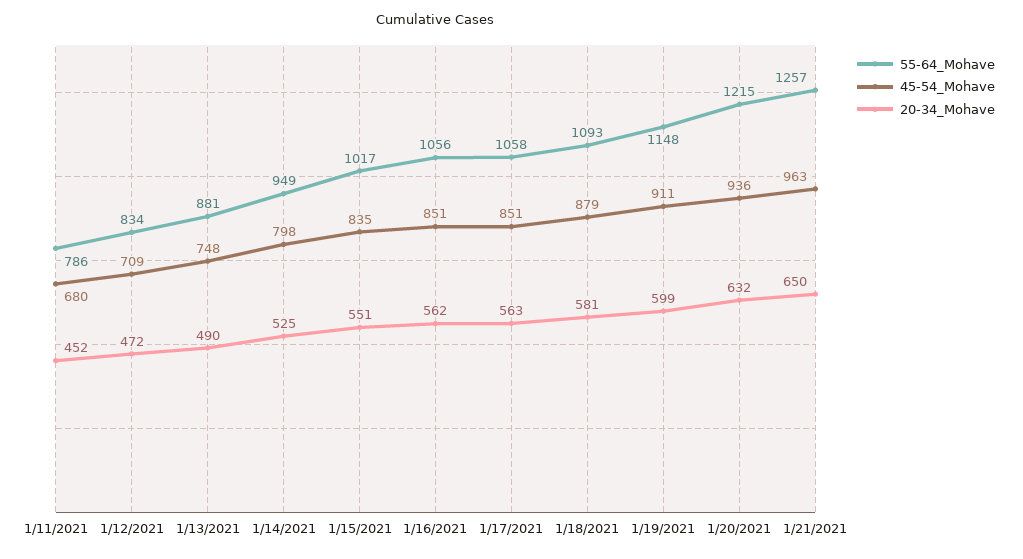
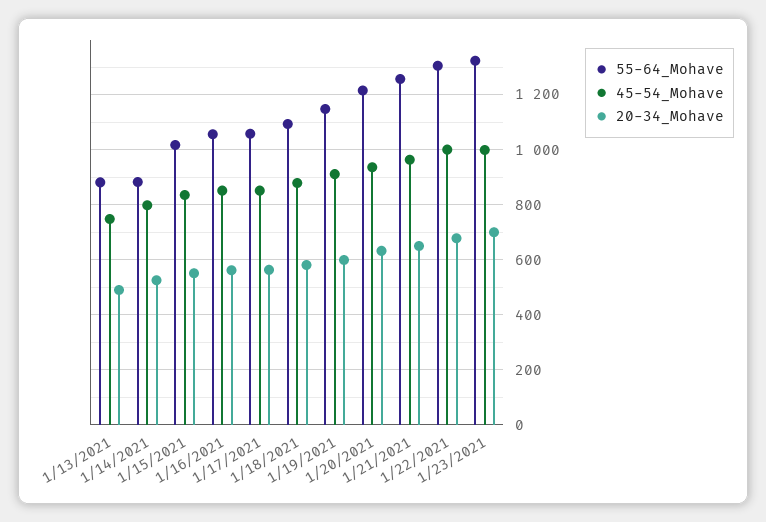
55-64_Mohave, 1/11/2021: 786 -> none
45-54_Mohave, 1/11/2021: 680 -> none
20-34_Mohave, 1/11/2021: 452 -> none
55-64_Mohave, 1/12/2021: 834 -> none
45-54_Mohave, 1/12/2021: 709 -> none
20-34_Mohave, 1/12/2021: 472 -> none
55-64_Mohave, 1/14/2021: 949 -> 875
55-64_Mohave, 1/22/2021: none -> 1300
45-54_Mohave, 1/22/2021: none -> 1000
20-34_Mohave, 1/22/2021: none -> 675
55-64_Mohave, 1/23/2021: none -> 1325
45-54_Mohave, 1/23/2021: none -> 1000
20-34_Mohave, 1/23/2021: none -> 700

